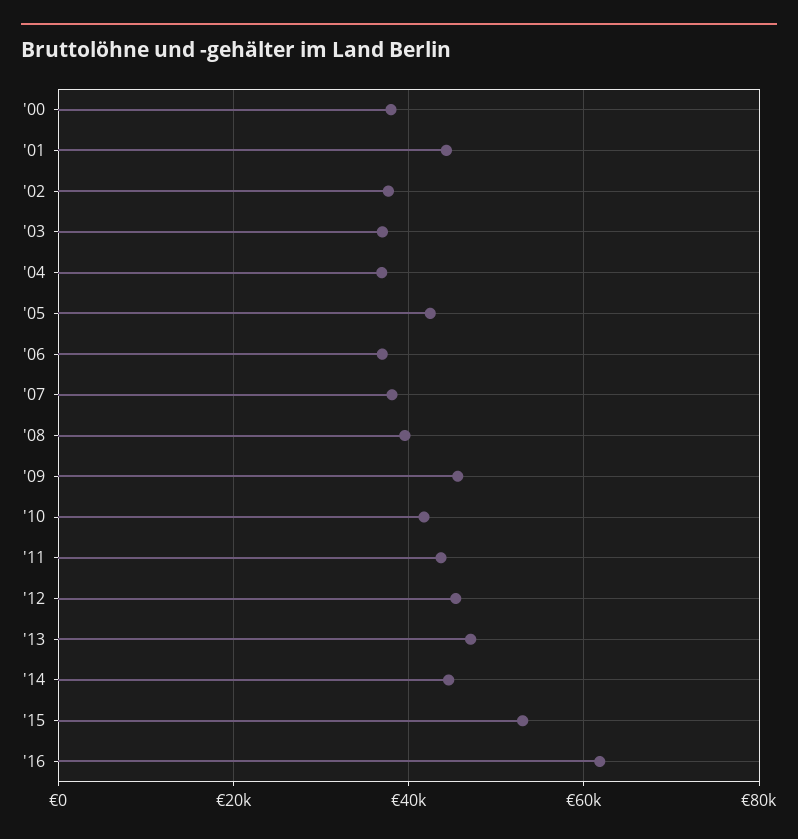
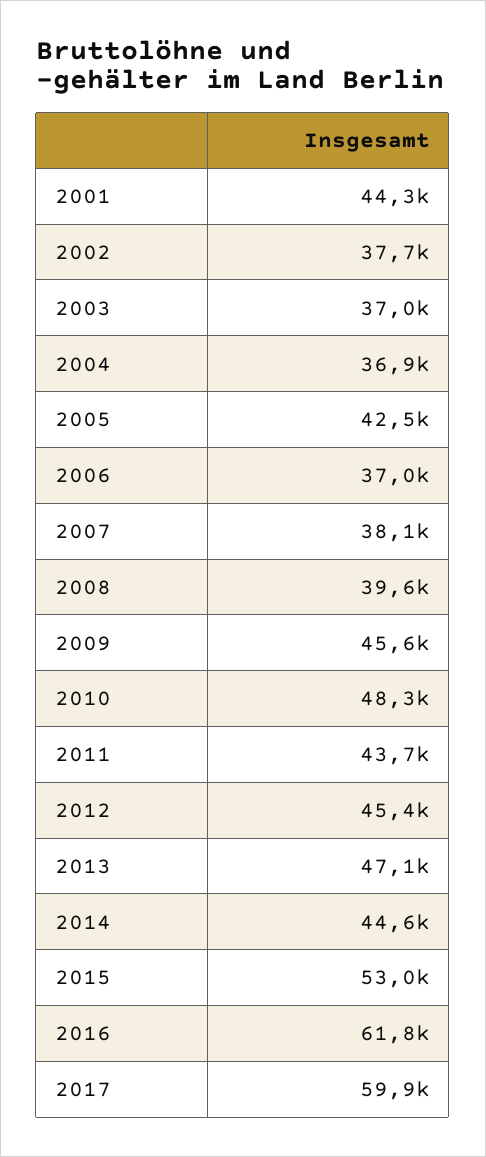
'00: 38000 -> none
'10: 42000 -> 48300
2017: none -> 59900

